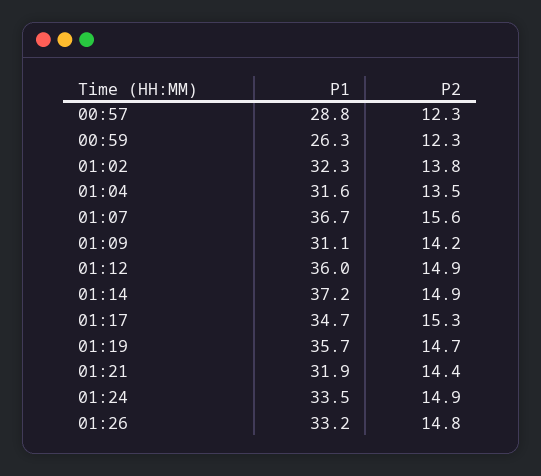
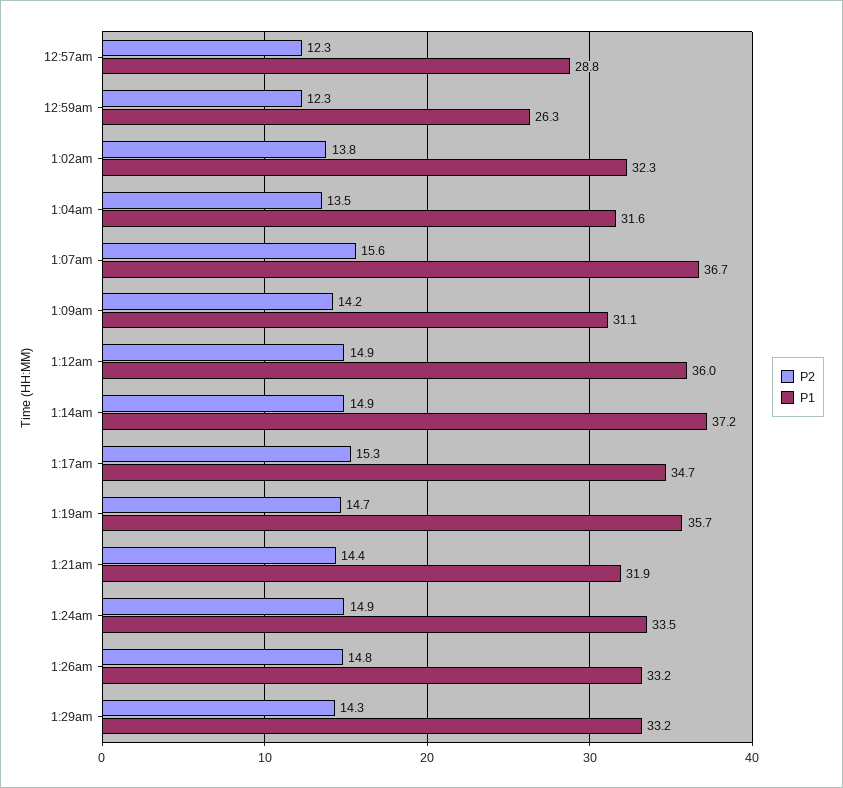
P2, 1:29am: none -> 14.3
P1, 1:29am: none -> 33.2

